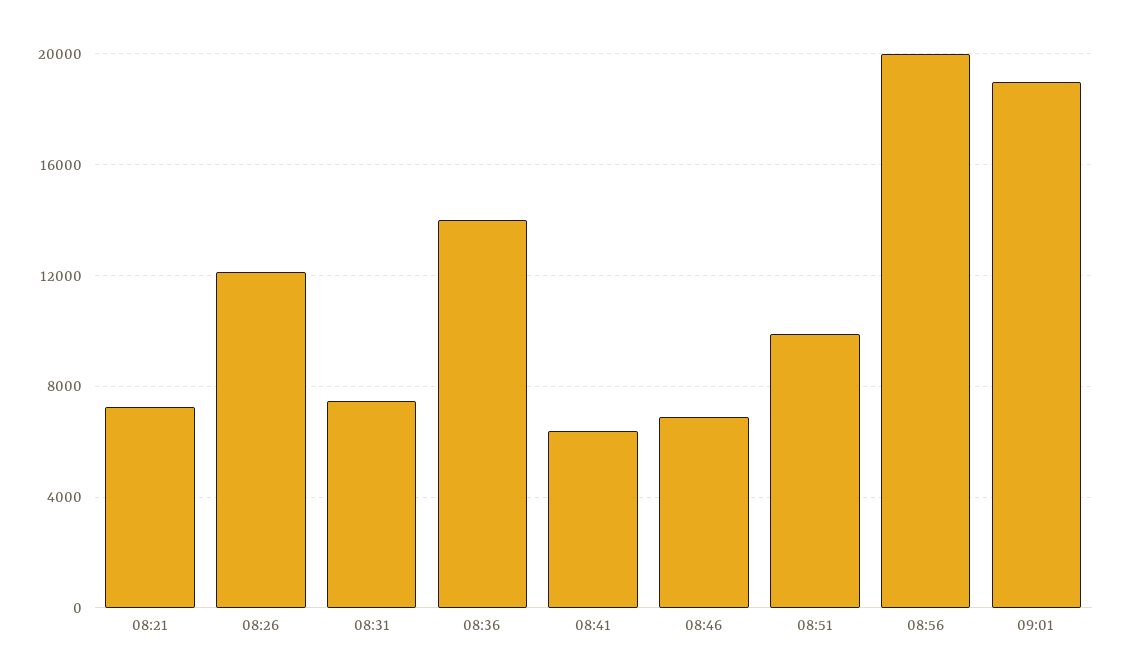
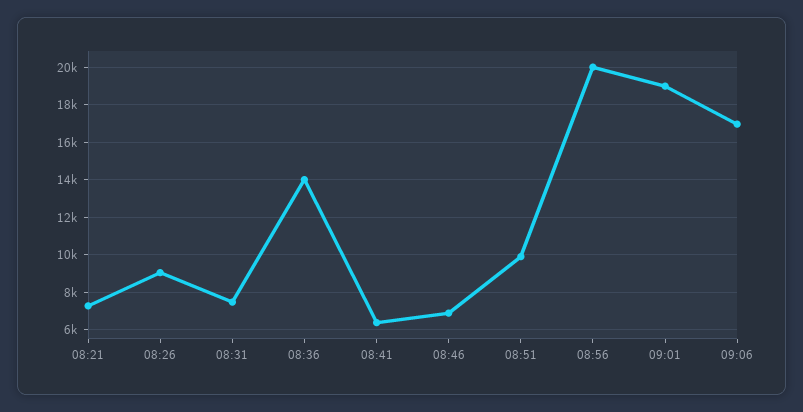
08:26: 12000 -> 9000
09:06: none -> 17000

